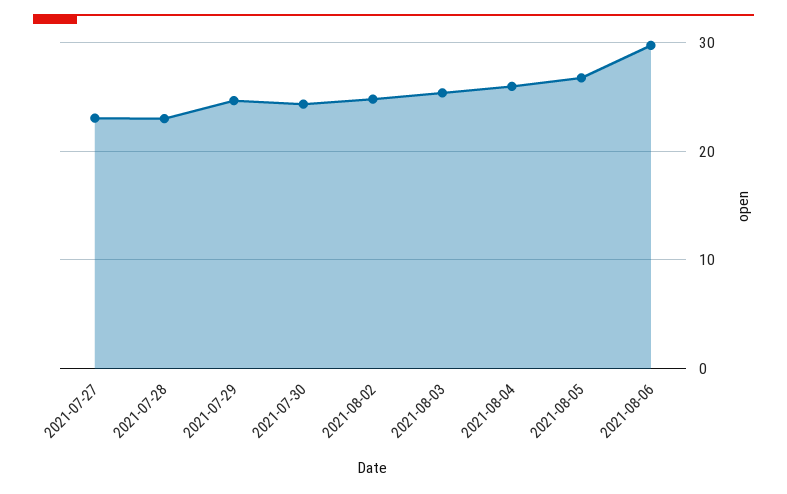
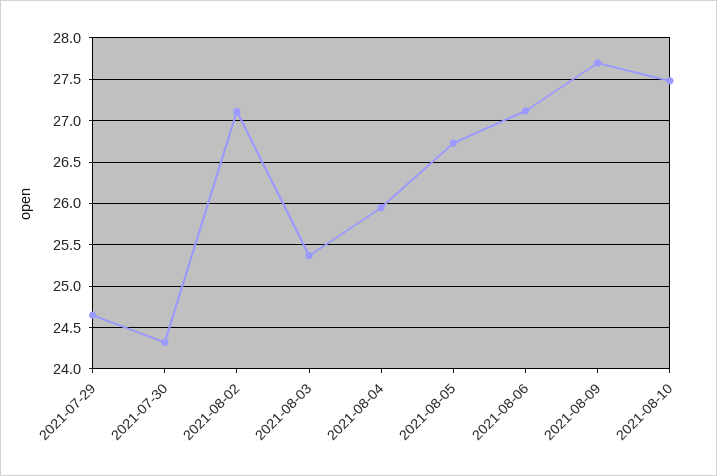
2021-07-27: 23 -> none
2021-07-28: 23 -> none
2021-08-02: 25 -> 27.1
2021-08-06: 30 -> 27.1
2021-08-09: none -> 27.7
2021-08-10: none -> 27.5

